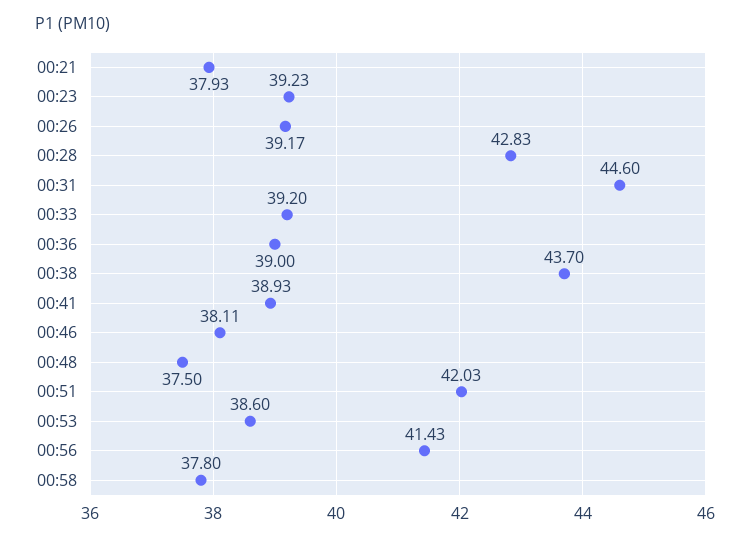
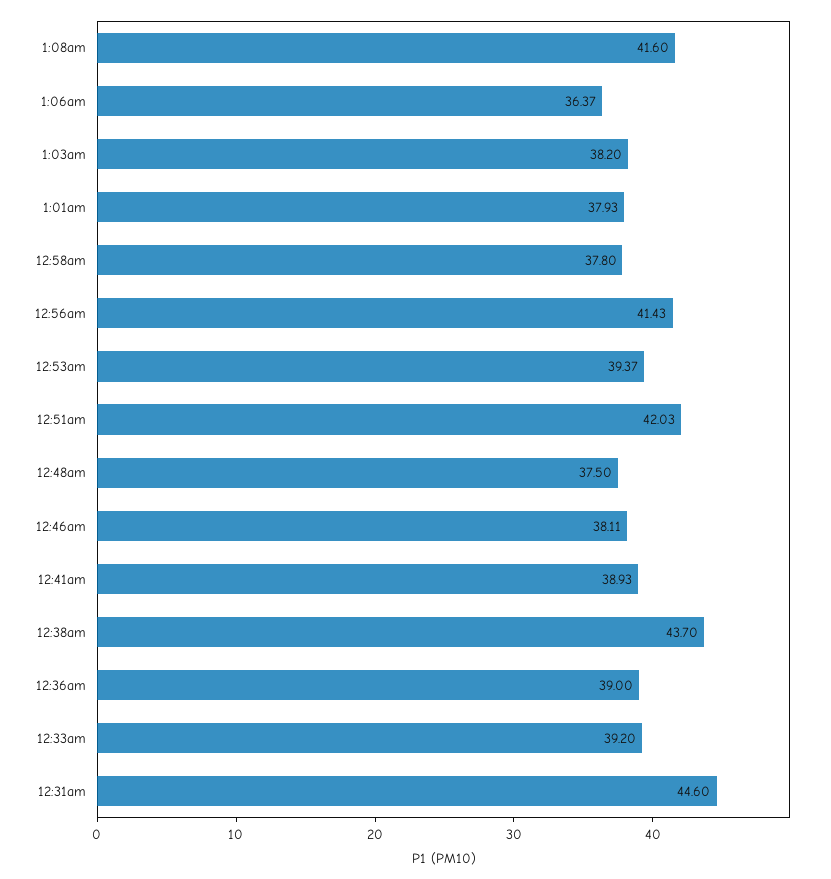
00:21: 37.93 -> none
00:23: 39.23 -> none
00:26: 39.17 -> none
00:28: 42.83 -> none
00:53: 38.6 -> 39.37
1:08am: none -> 41.6
1:06am: none -> 36.37
1:03am: none -> 38.2
1:01am: none -> 37.93

